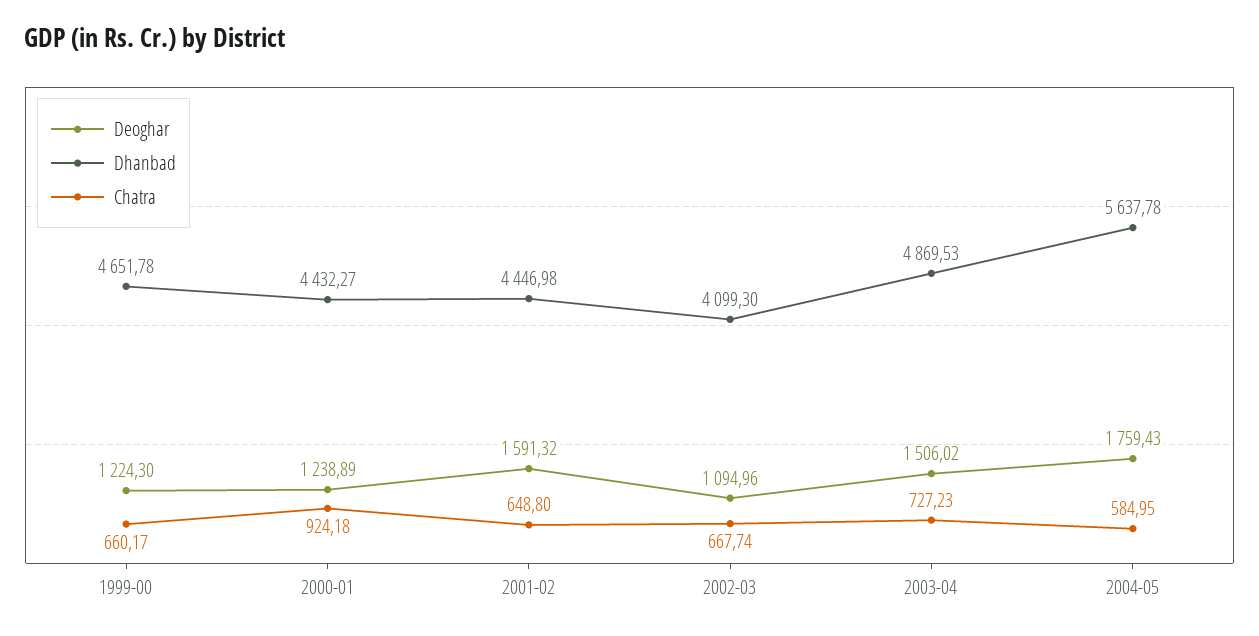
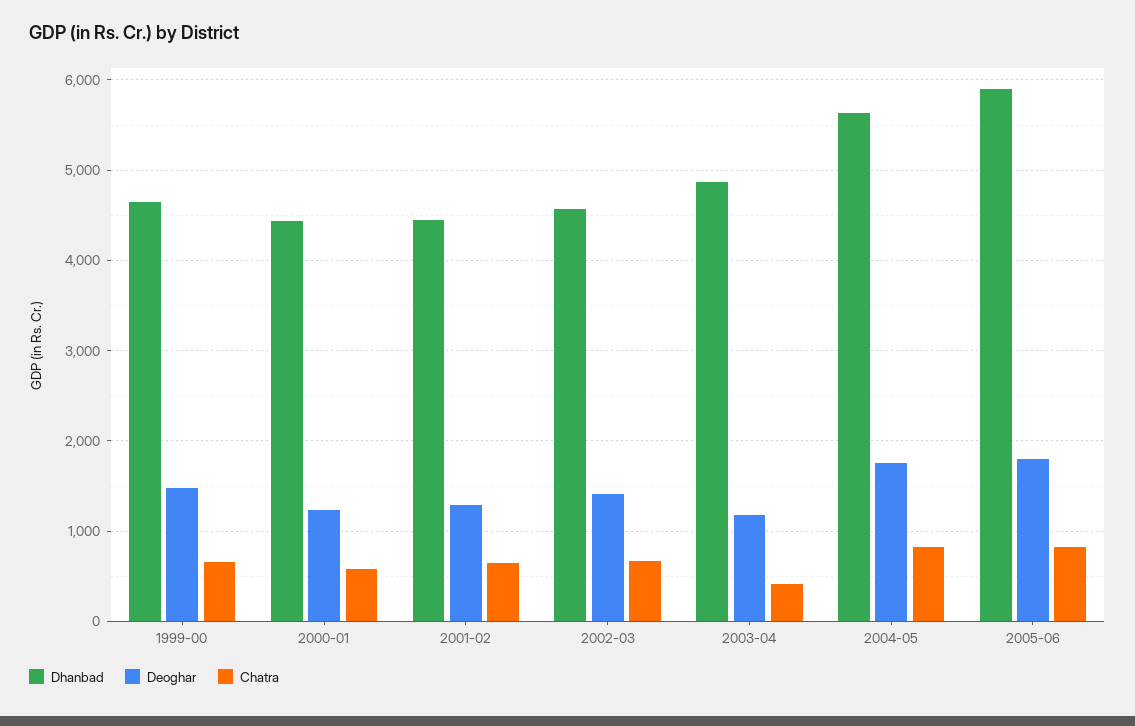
Deoghar, 1999-00: 1224.3 -> 1500
Chatra, 2000-01: 924.18 -> 600
Deoghar, 2001-02: 1591.32 -> 1300
Deoghar, 2002-03: 1094.96 -> 1400
Dhanbad, 2002-03: 4099.3 -> 4600
Deoghar, 2003-04: 1506.02 -> 1200
Chatra, 2003-04: 727.23 -> 400
Chatra, 2004-05: 584.95 -> 800
Dhanbad, 2005-06: none -> 5900
Deoghar, 2005-06: none -> 1800
Chatra, 2005-06: none -> 800

